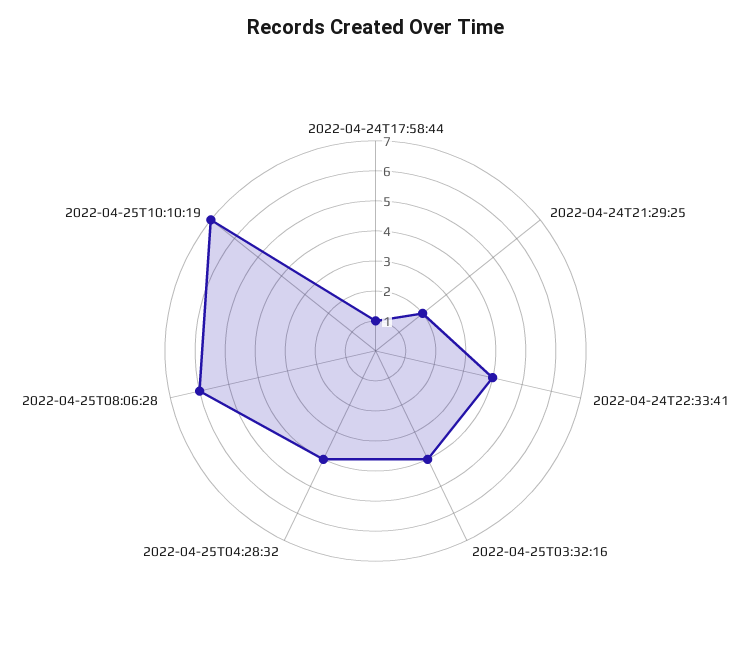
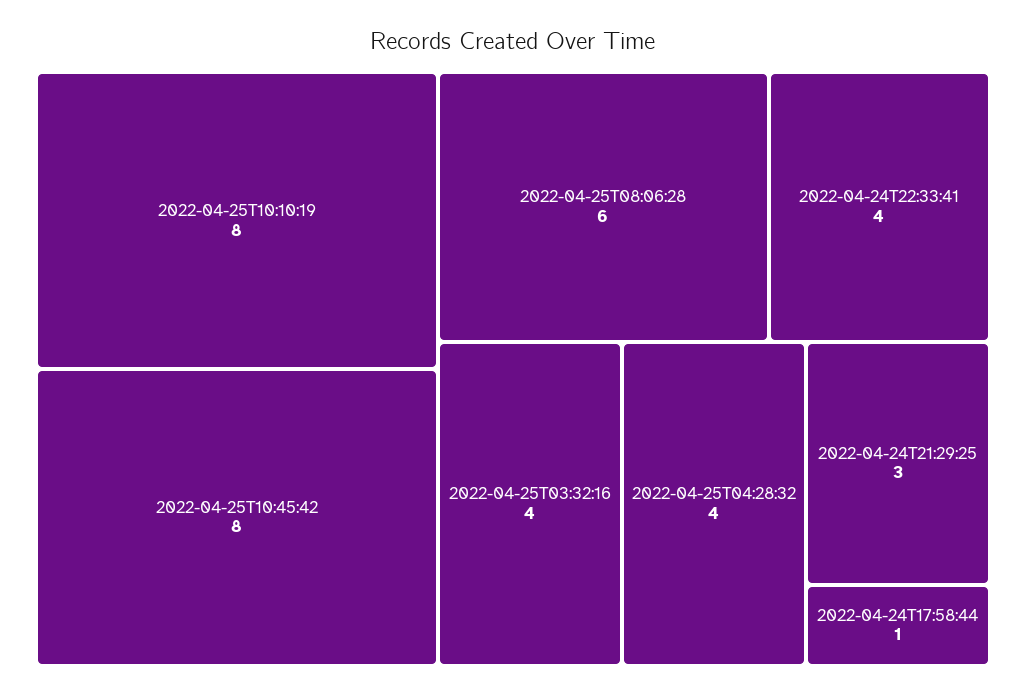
2022-04-24T21:29:25: 2 -> 3
2022-04-25T10:10:19: 7 -> 8
2022-04-25T10:45:42: none -> 8

